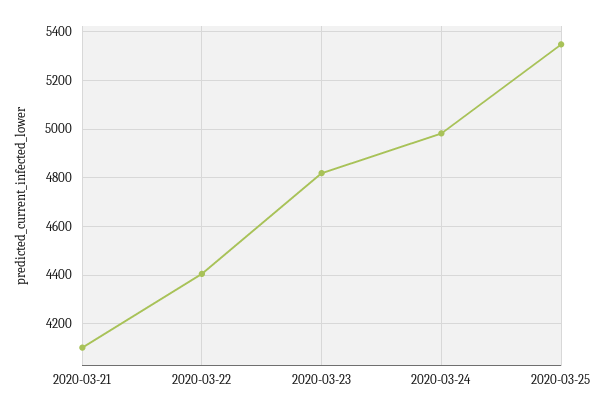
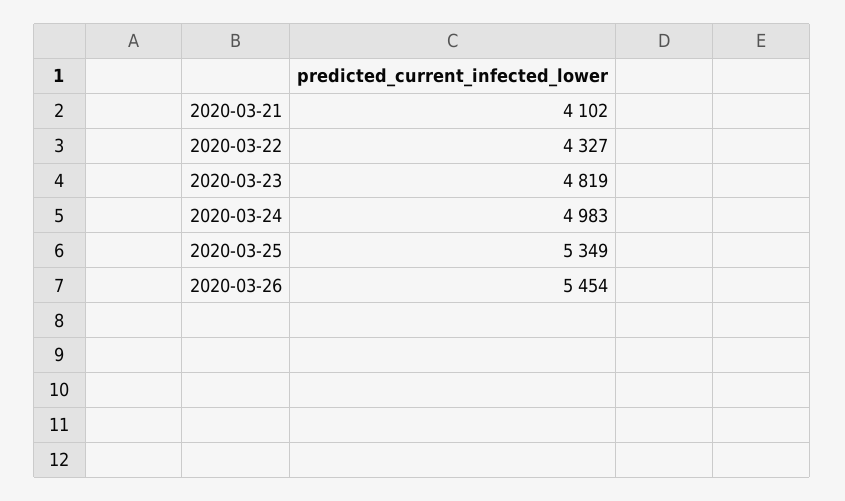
2020-03-22: 4400 -> 4327
2020-03-26: none -> 5454

